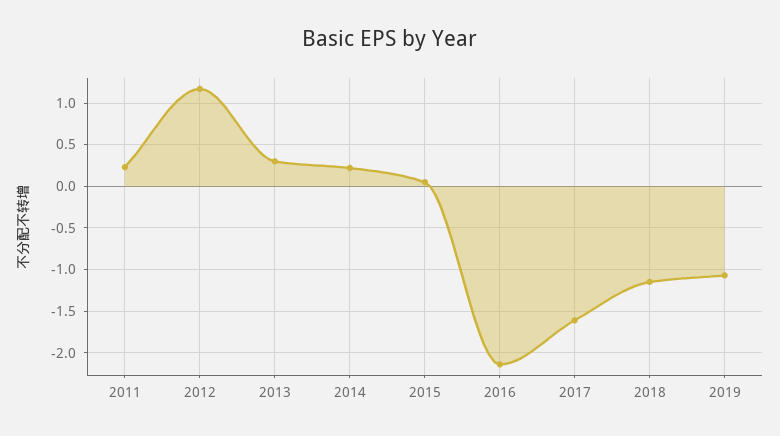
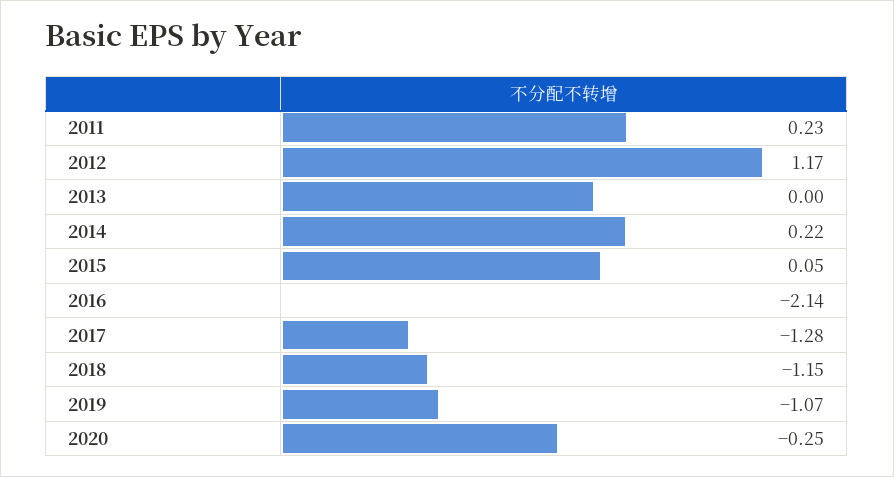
2013: 0.3 -> 0
2017: -1.6 -> -1.28
2020: none -> -0.25

